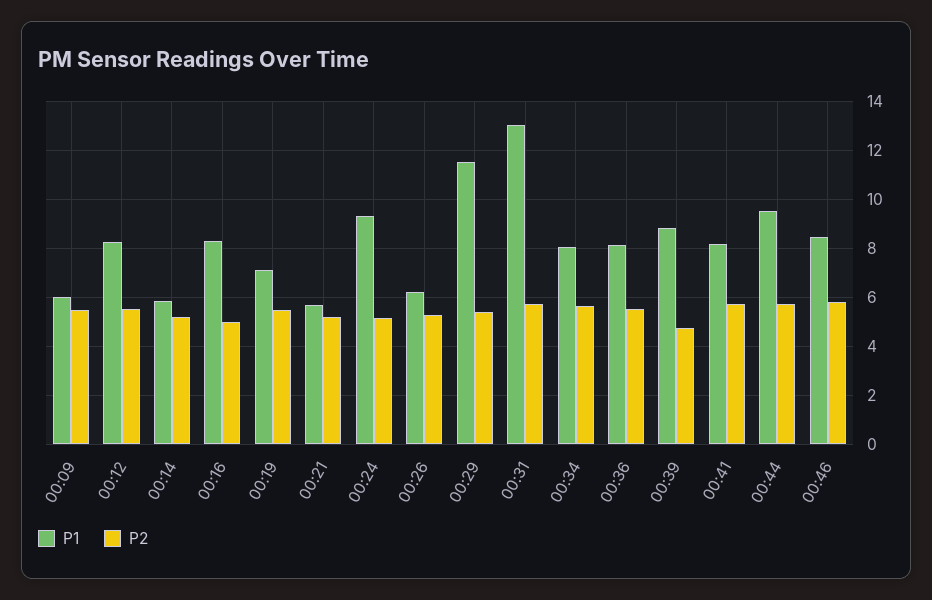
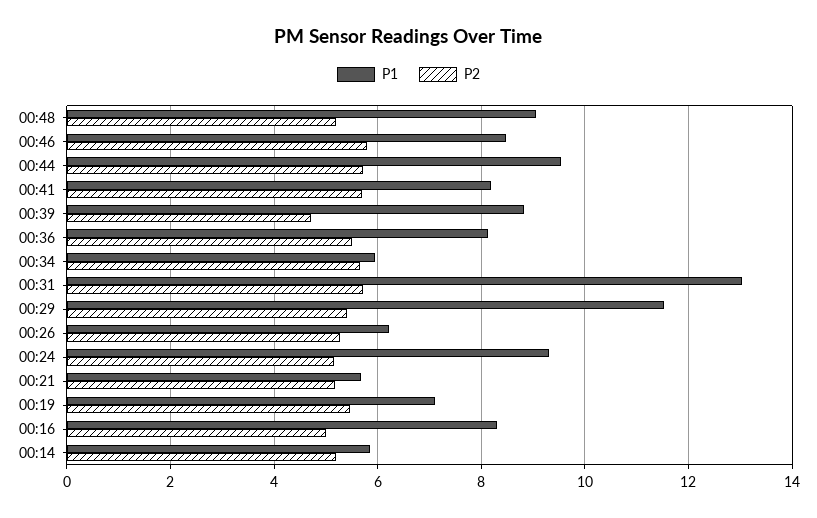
P1, 00:09: 6 -> none
P2, 00:09: 5.5 -> none
P1, 00:12: 8.25 -> none
P2, 00:12: 5.5 -> none
P1, 00:34: 8 -> 6
P1, 00:48: none -> 9
P2, 00:48: none -> 5.2

